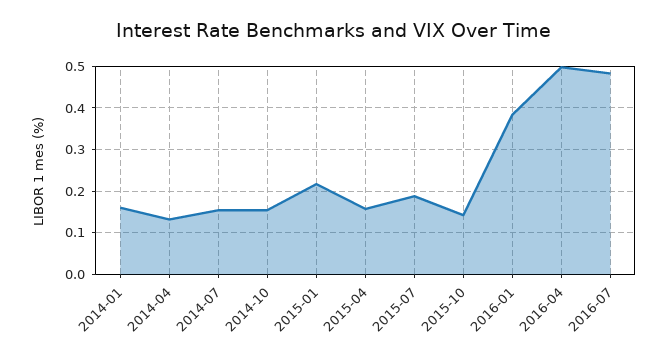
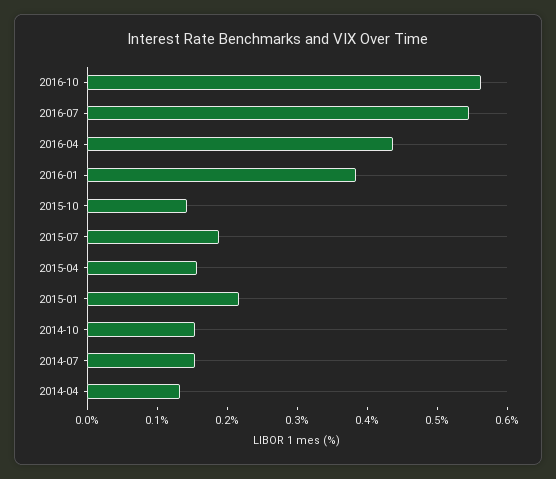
2014-01: 0.16 -> none
2016-04: 0.5 -> 0.44
2016-07: 0.48 -> 0.54
2016-10: none -> 0.56

